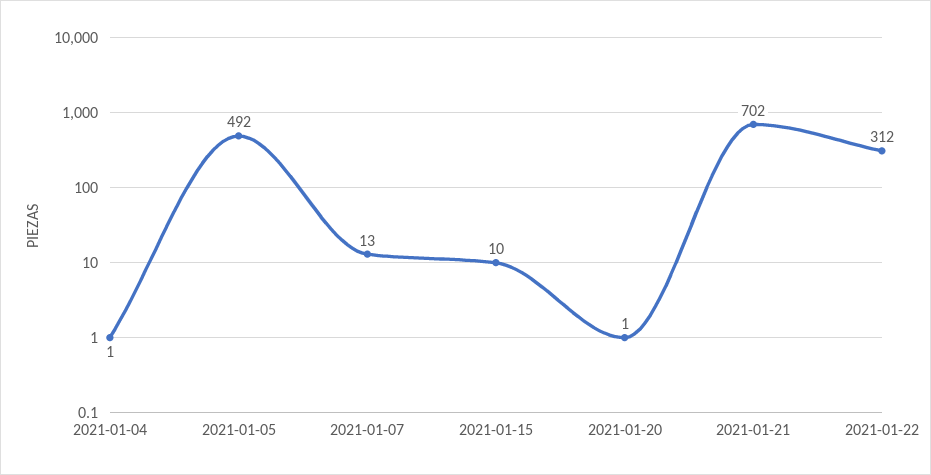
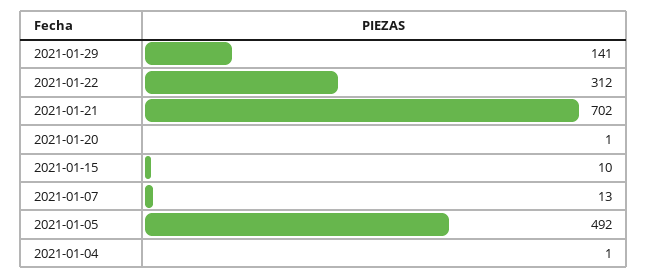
2021-01-29: none -> 141

